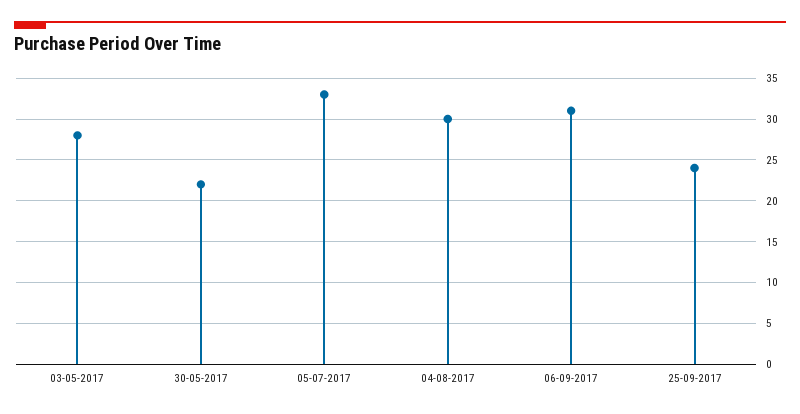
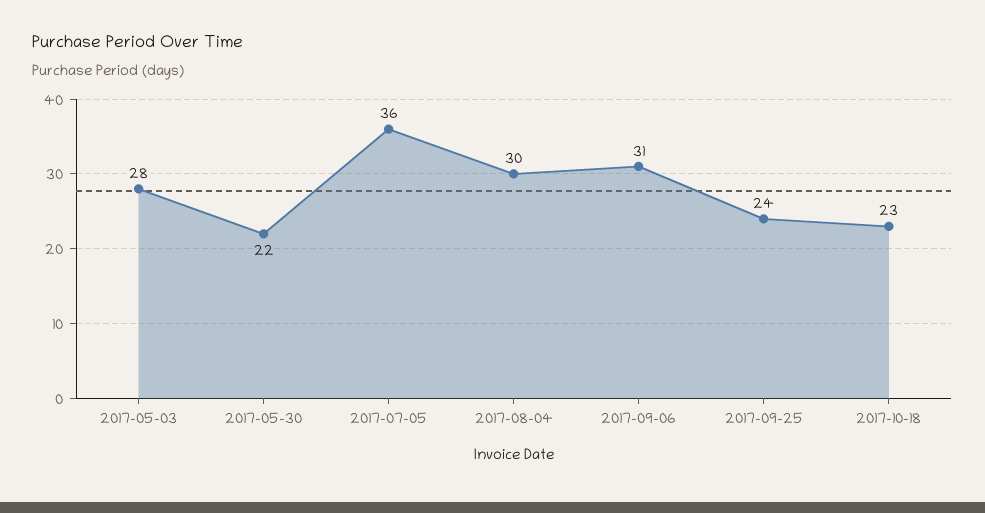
05-07-2017: 33 -> 36
2017-10-18: none -> 23

